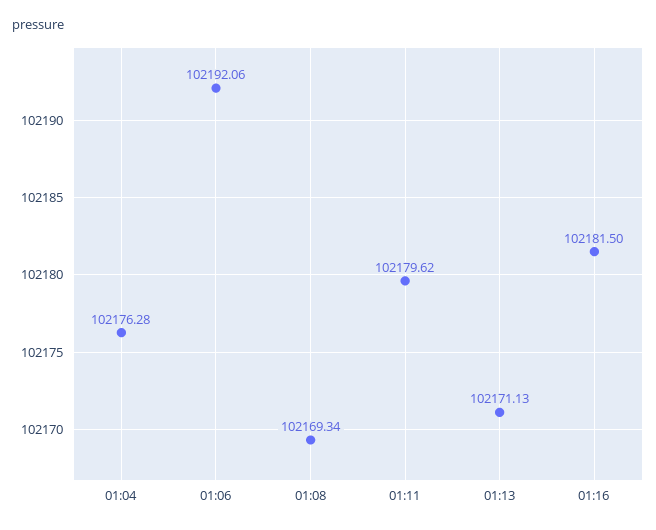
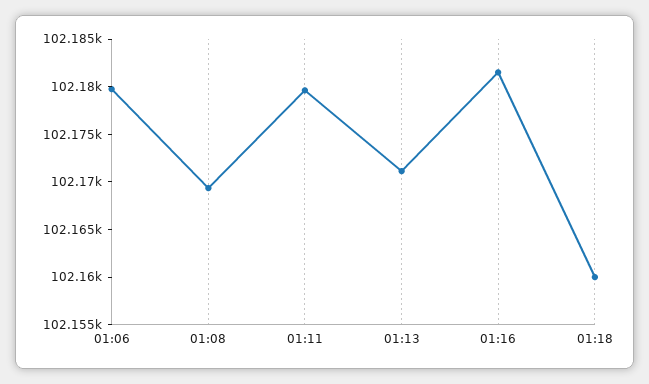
01:04: 102176.28 -> none
01:06: 102192.06 -> 102180
01:18: none -> 102160

